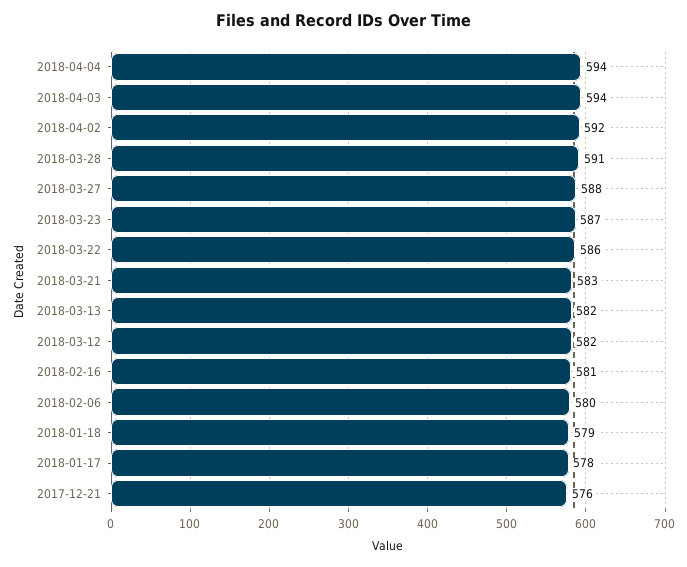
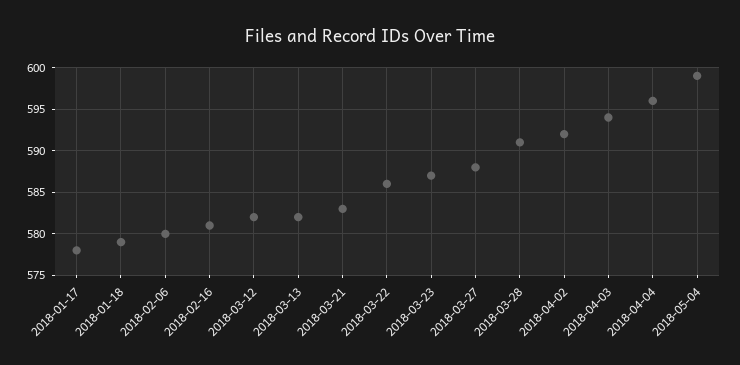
2018-04-04: 594 -> 596
2017-12-21: 576 -> none
2018-05-04: none -> 599

